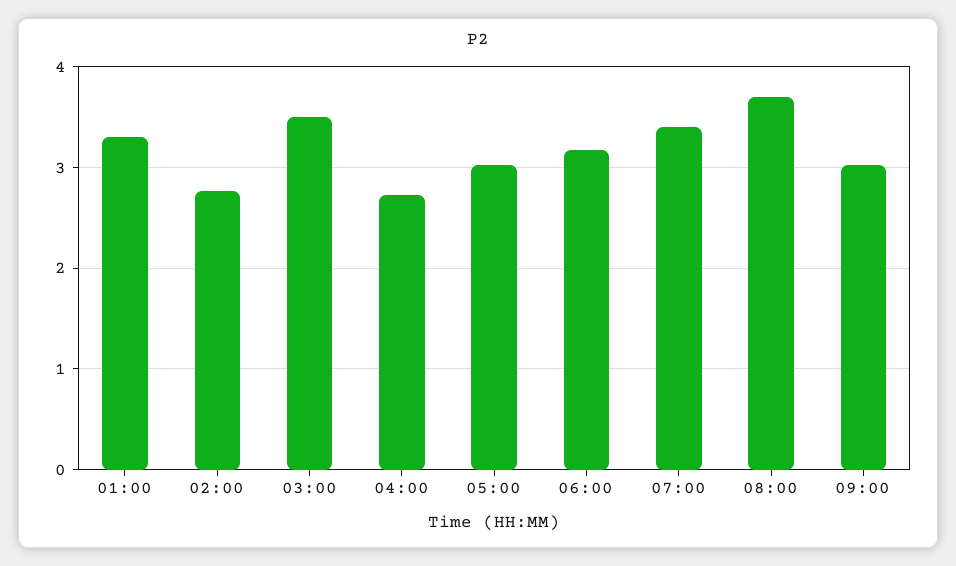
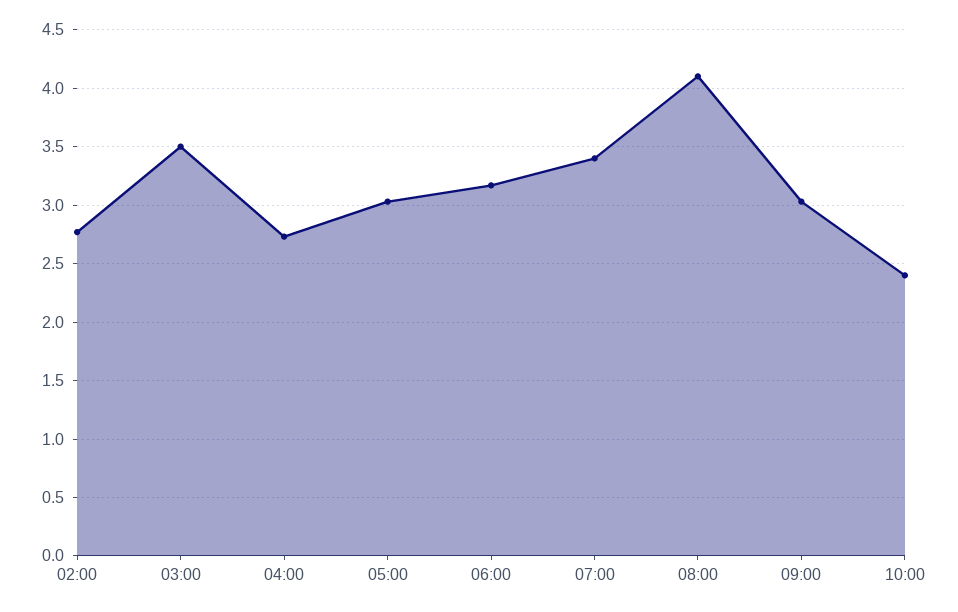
01:00: 3.3 -> none
08:00: 3.7 -> 4.1
10:00: none -> 2.4

